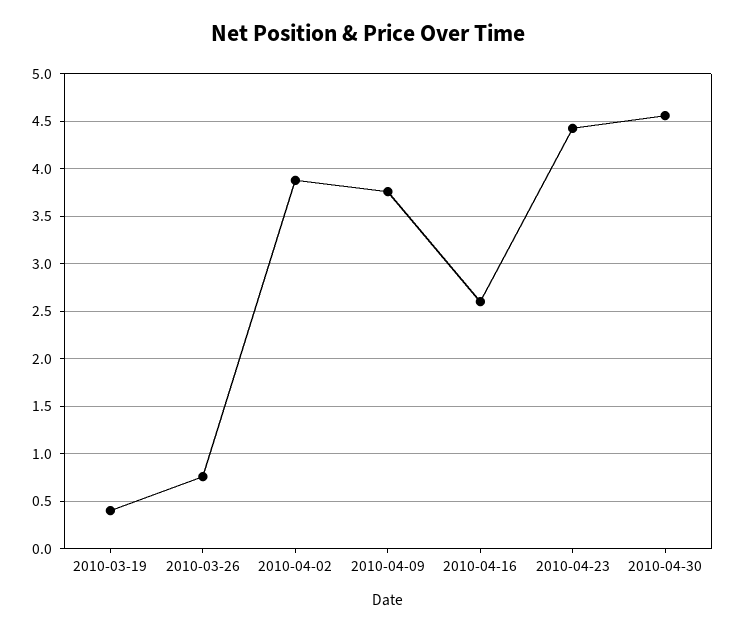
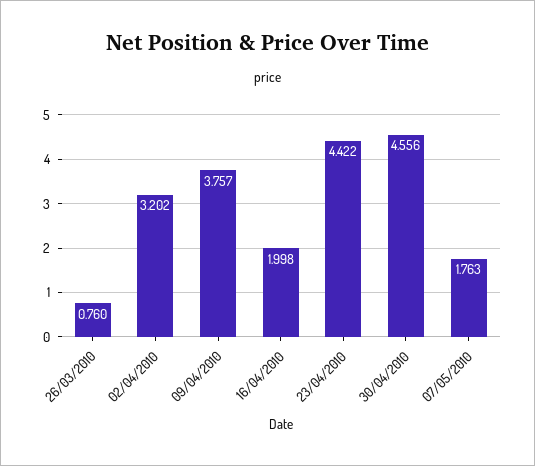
2010-03-19: 0.4 -> none
2010-04-02: 3.9 -> 3.202
2010-04-16: 2.6 -> 1.998
07/05/2010: none -> 1.763

